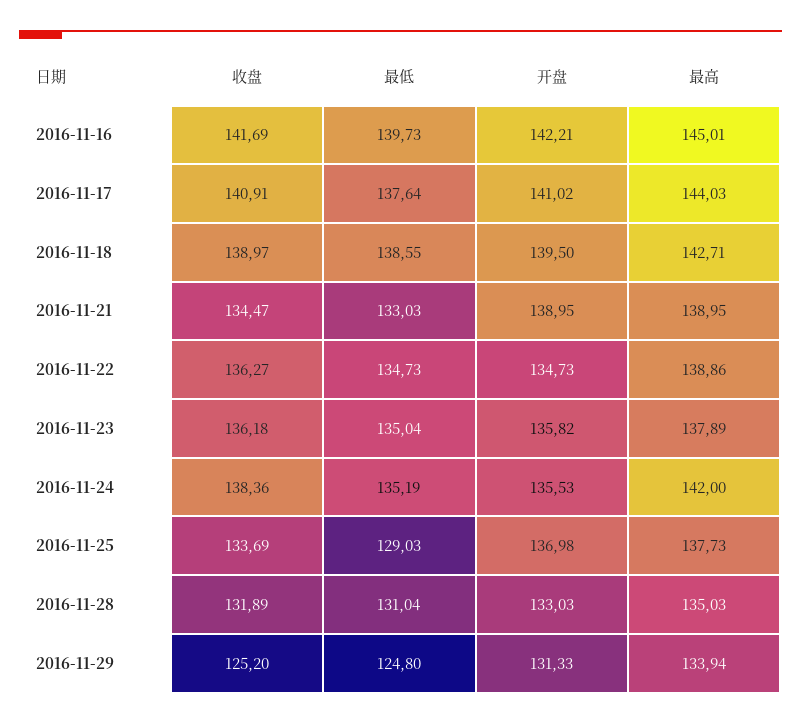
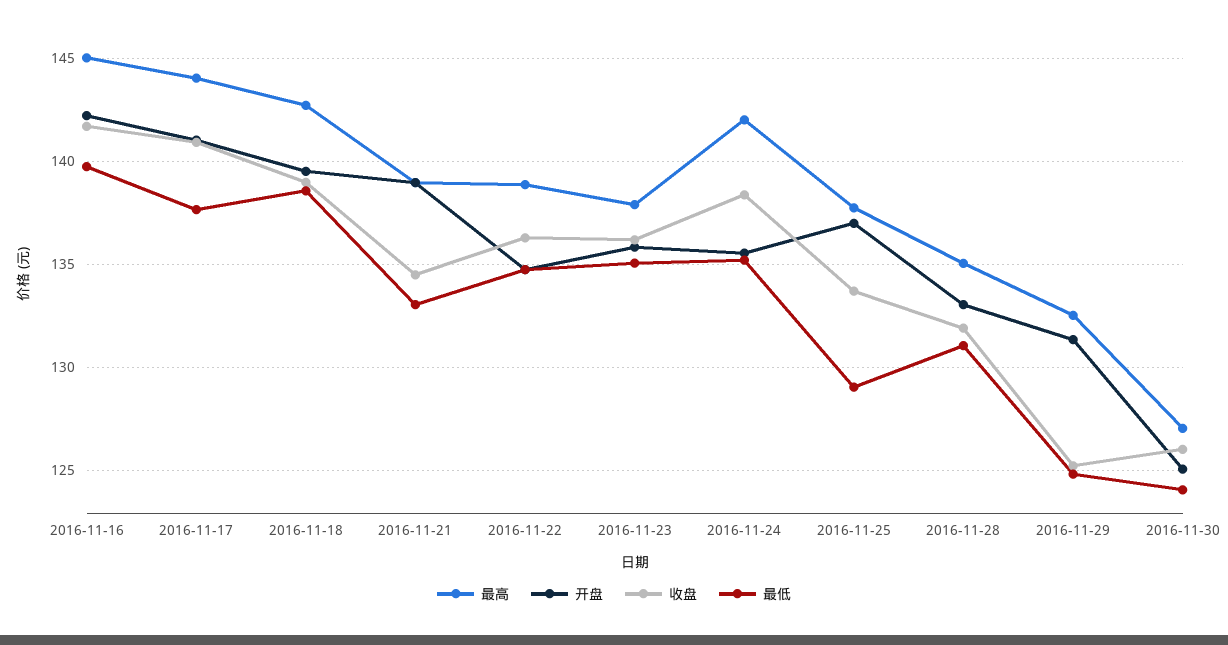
最高, 2016-11-29: 133.94 -> 132.5
最高, 2016-11-30: none -> 127
开盘, 2016-11-30: none -> 125
收盘, 2016-11-30: none -> 126
最低, 2016-11-30: none -> 124

